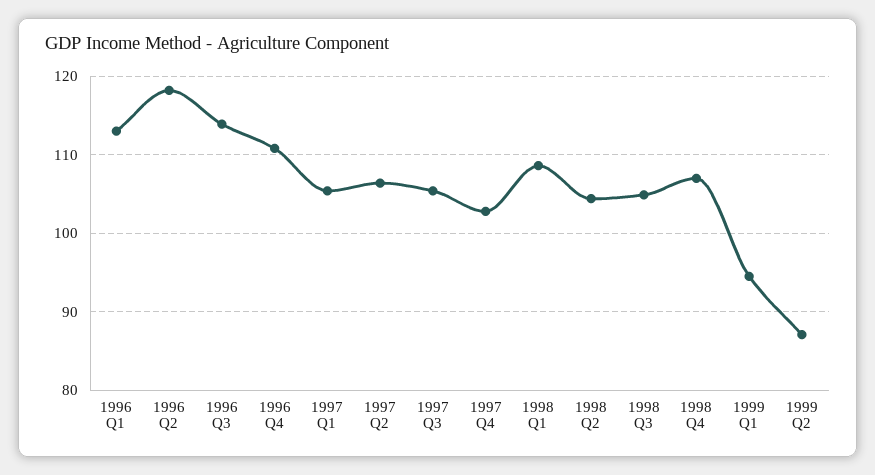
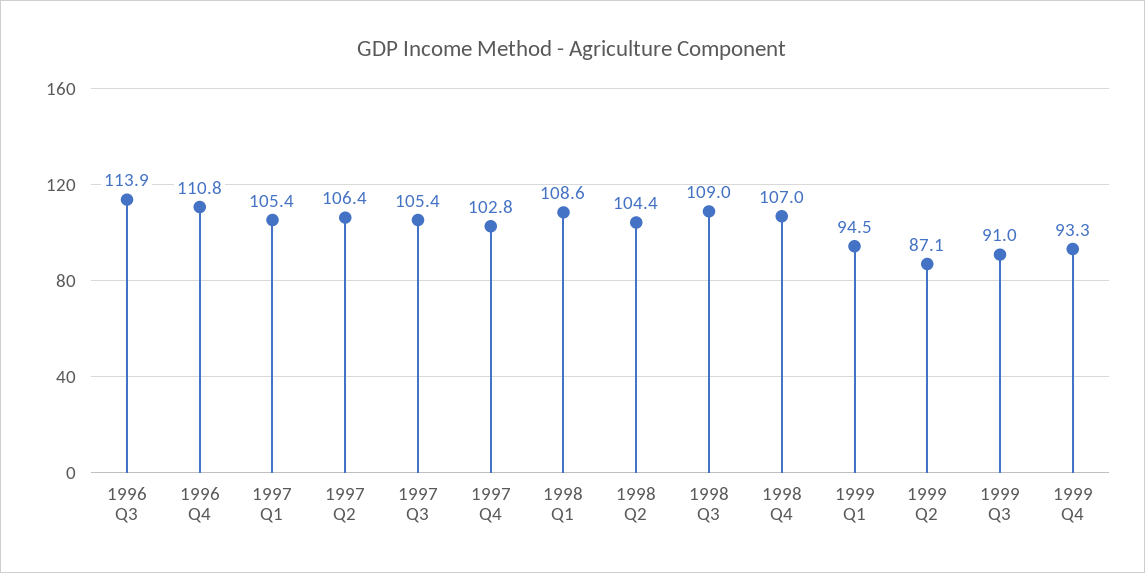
1996 Q1: 113 -> none
1996 Q2: 118 -> none
1998 Q3: 105 -> 109
1999 Q3: none -> 91
1999 Q4: none -> 93.3

